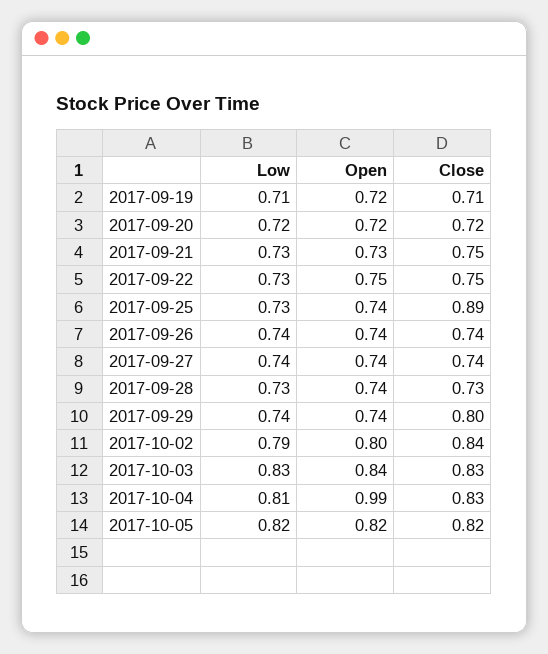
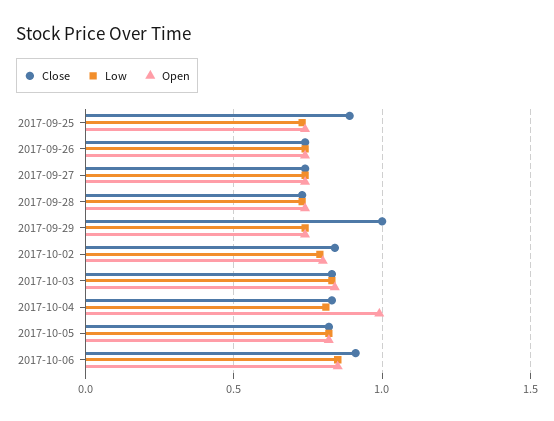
Low, 2017-09-19: 0.71 -> none
Open, 2017-09-19: 0.72 -> none
Close, 2017-09-19: 0.71 -> none
Low, 2017-09-20: 0.72 -> none
Open, 2017-09-20: 0.72 -> none
Close, 2017-09-20: 0.72 -> none
Low, 2017-09-21: 0.73 -> none
Open, 2017-09-21: 0.73 -> none
Close, 2017-09-21: 0.75 -> none
Low, 2017-09-22: 0.73 -> none
Open, 2017-09-22: 0.75 -> none
Close, 2017-09-22: 0.75 -> none
Close, 2017-09-29: 0.8 -> 1
Close, 2017-10-06: none -> 0.9
Low, 2017-10-06: none -> 0.85
Open, 2017-10-06: none -> 0.85

